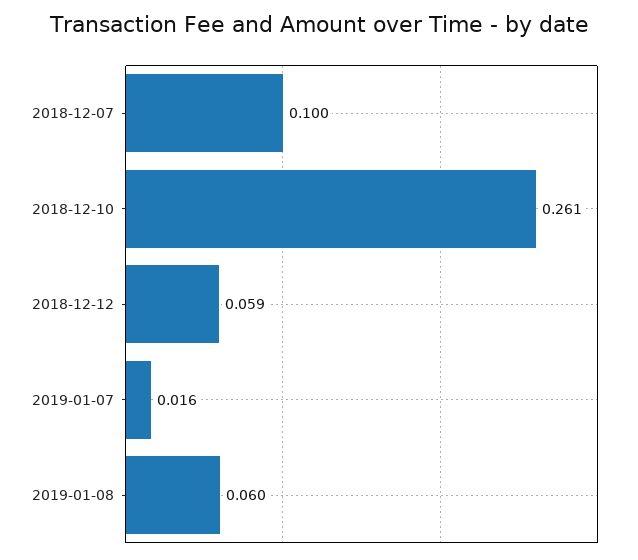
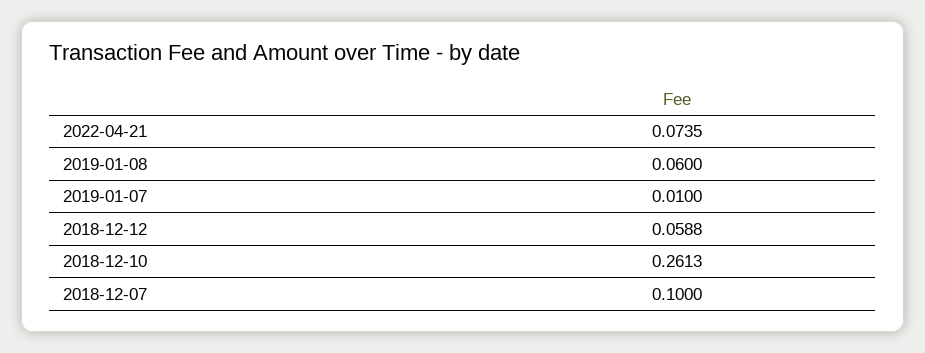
2019-01-07: 0.016 -> 0.01
2022-04-21: none -> 0.0735

